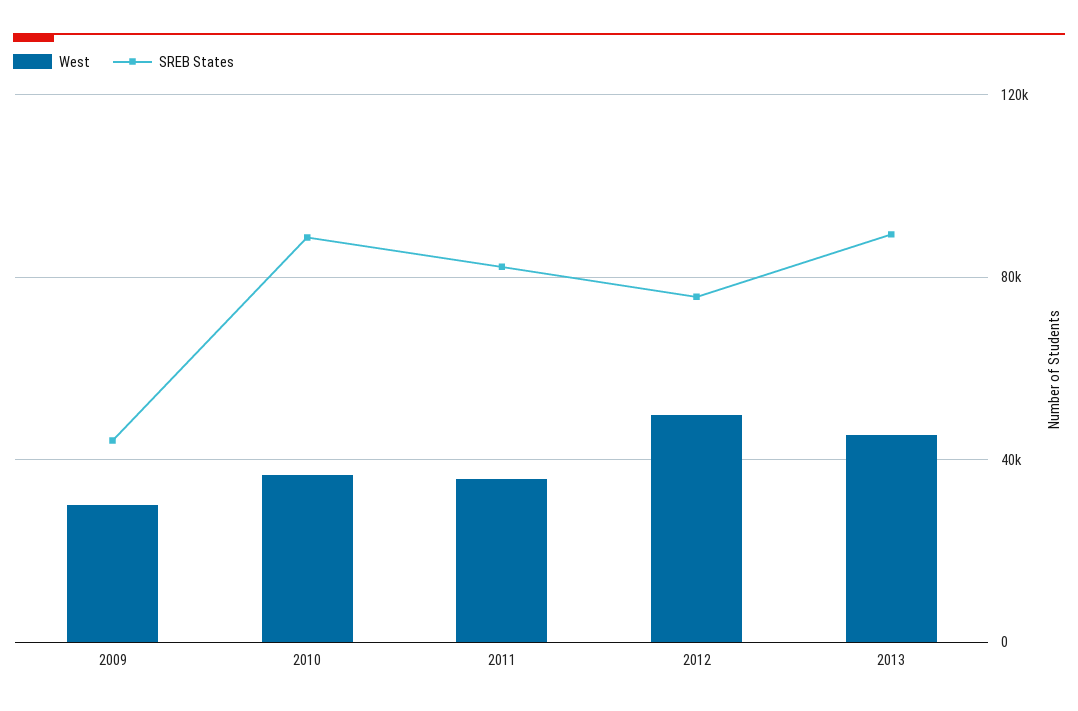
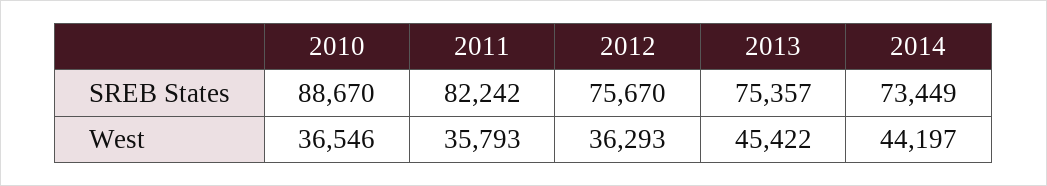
West, 2009: 30000 -> none
SREB States, 2009: 45000 -> none
West, 2012: 50000 -> 36293
SREB States, 2013: 90000 -> 75357
SREB States, 2014: none -> 73449
West, 2014: none -> 44197

